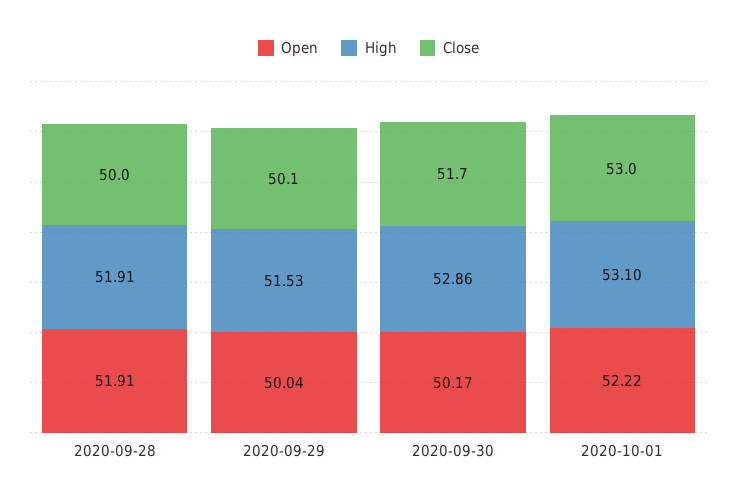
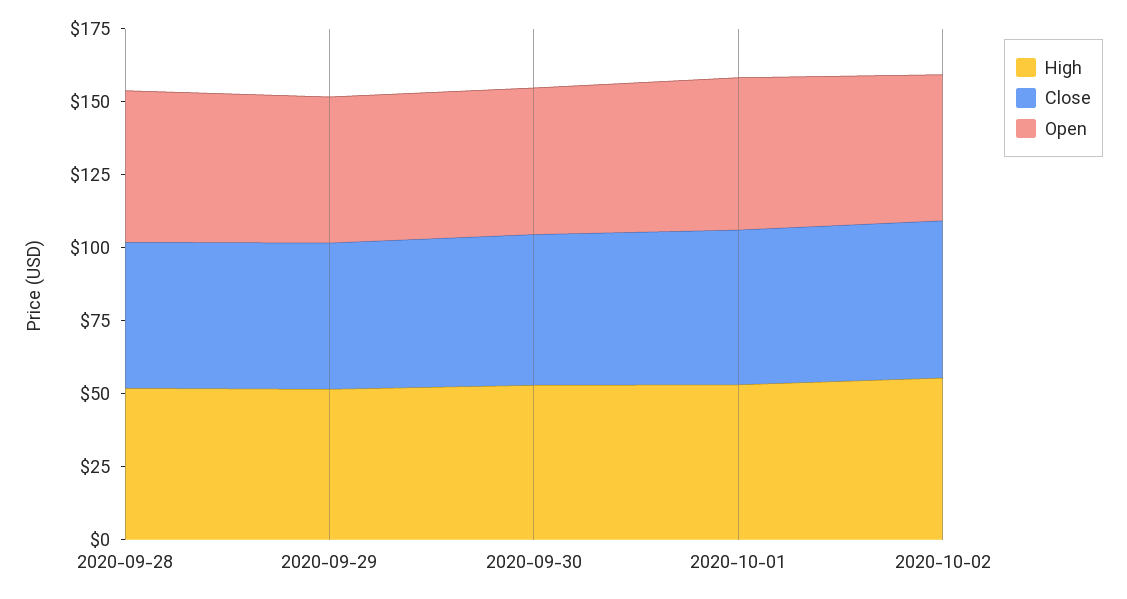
High, 2020-10-02: none -> 55
Close, 2020-10-02: none -> 55
Open, 2020-10-02: none -> 50

